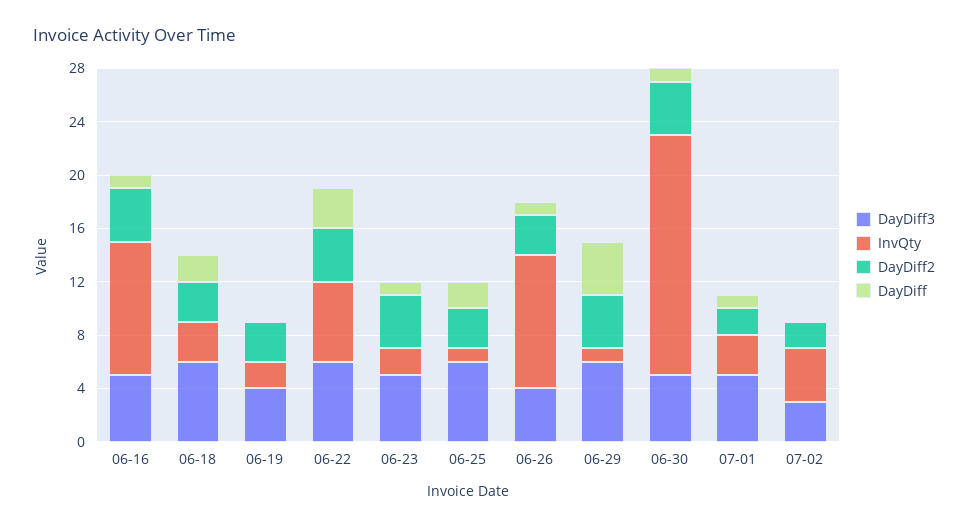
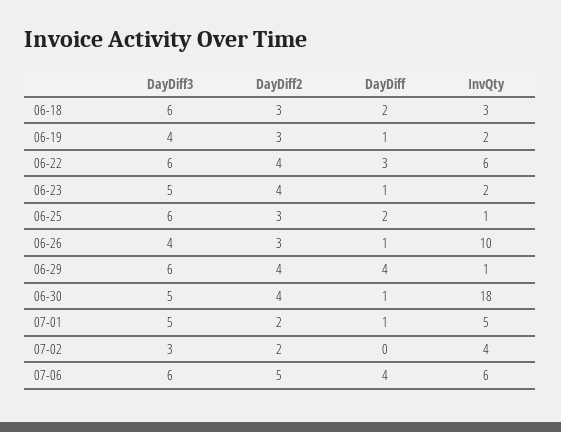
DayDiff3, 06-16: 5 -> none
InvQty, 06-16: 10 -> none
DayDiff2, 06-16: 4 -> none
DayDiff, 06-16: 1 -> none
DayDiff, 06-19: 0 -> 1
InvQty, 07-01: 3 -> 5
DayDiff3, 07-06: none -> 6
DayDiff2, 07-06: none -> 5
DayDiff, 07-06: none -> 4
InvQty, 07-06: none -> 6

